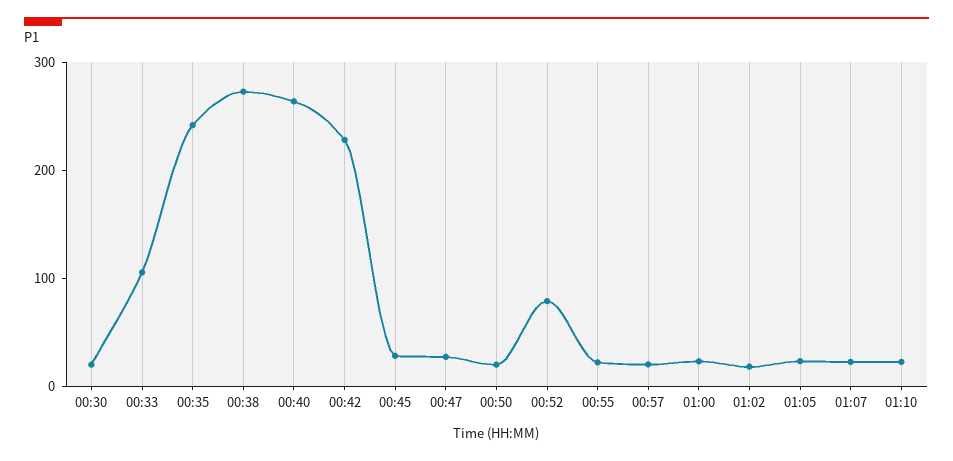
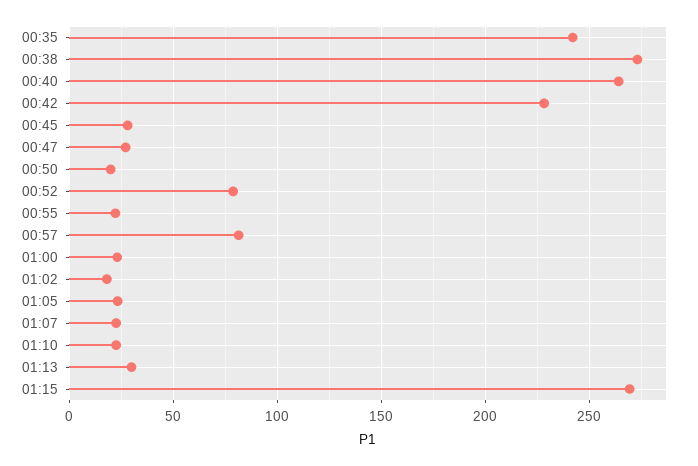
00:30: 20 -> none
00:33: 100 -> none
00:57: 20 -> 80
01:13: none -> 30
01:15: none -> 270

